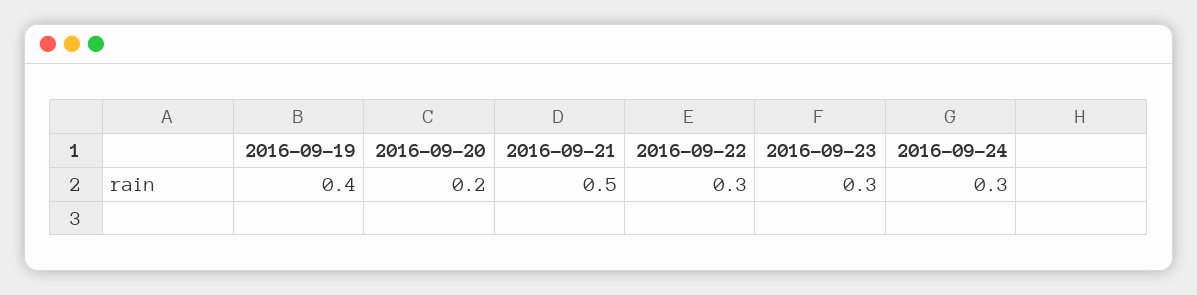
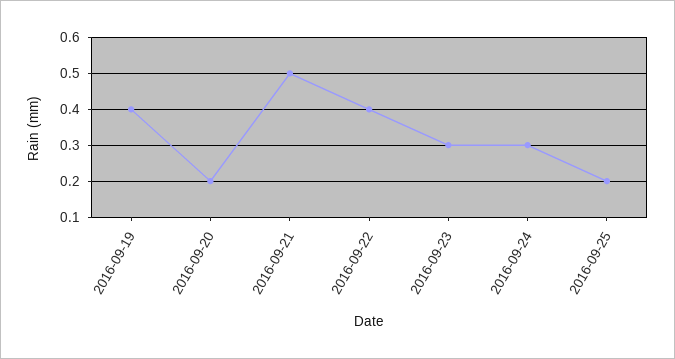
2016-09-22: 0.3 -> 0.4
2016-09-25: none -> 0.2

